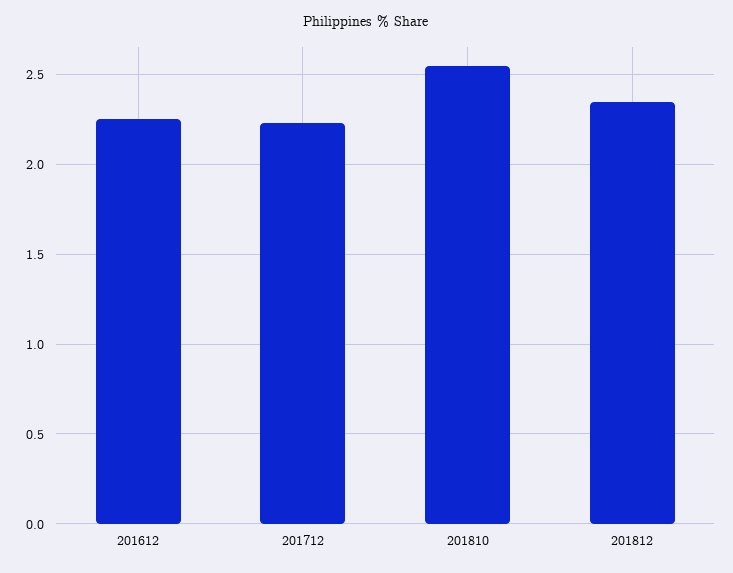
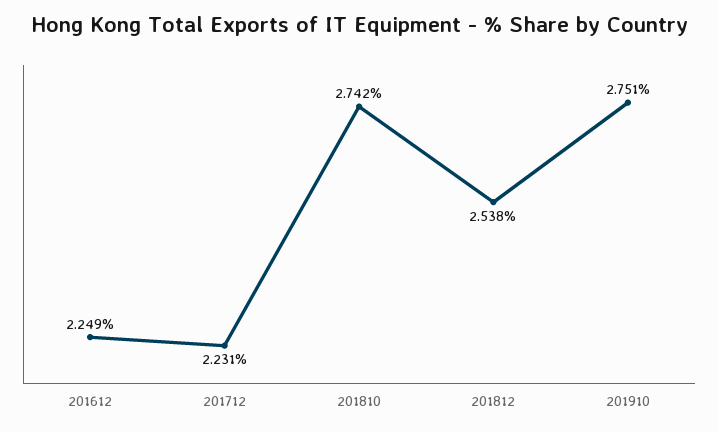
201810: 2.55 -> 2.742
201812: 2.35 -> 2.538
201910: none -> 2.751

